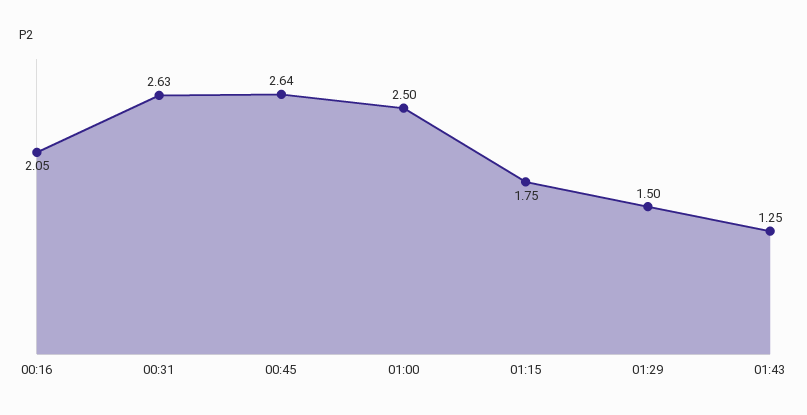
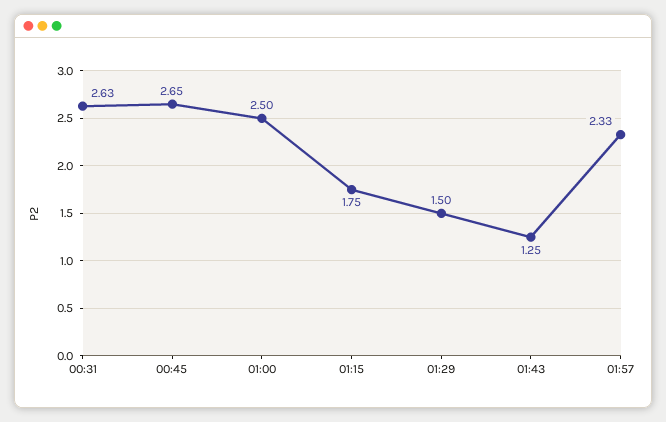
00:16: 2.05 -> none
00:45: 2.64 -> 2.65
01:57: none -> 2.33

